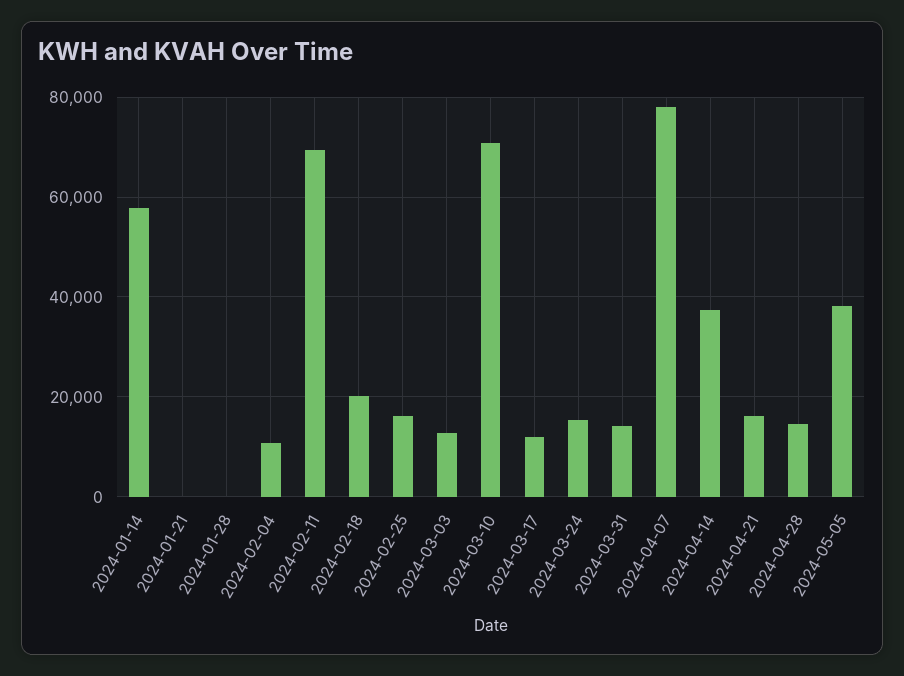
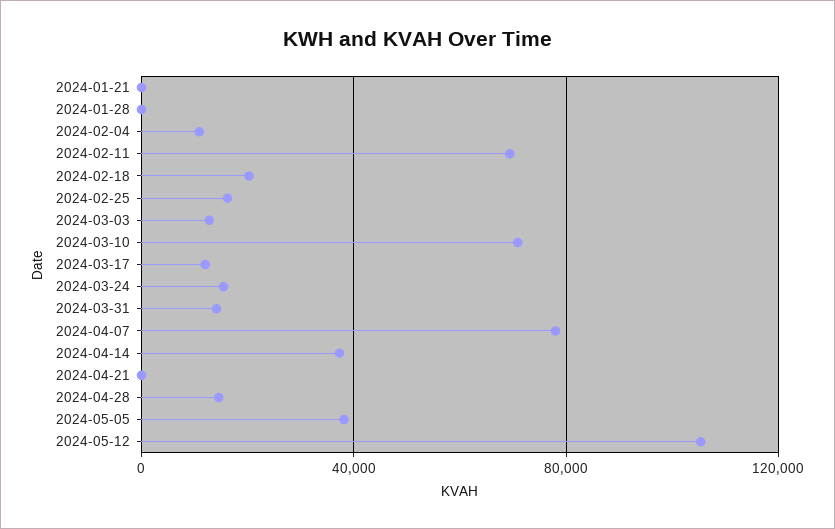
2024-01-14: 58000 -> none
2024-04-21: 16000 -> 0
2024-05-12: none -> 105000

